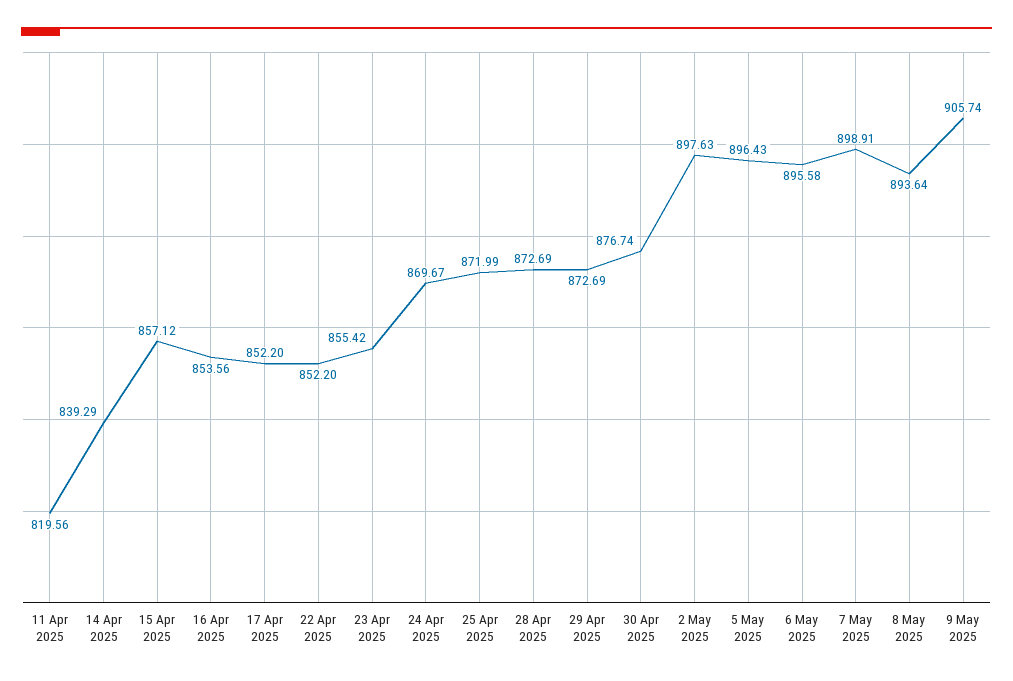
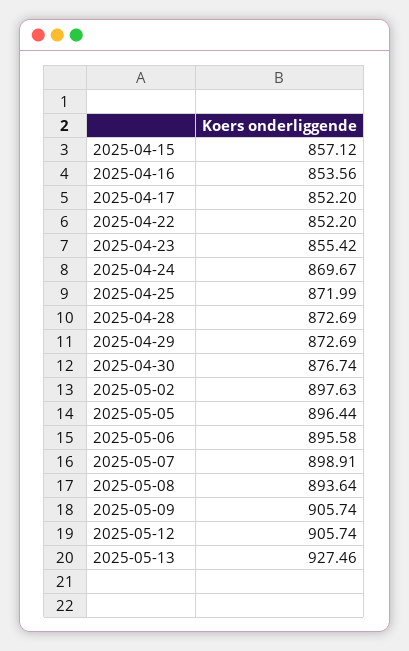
11 Apr 2025: 819.56 -> none
14 Apr 2025: 839.29 -> none
5 May 2025: 896.43 -> 896.44
2025-05-12: none -> 905.74
2025-05-13: none -> 927.46

